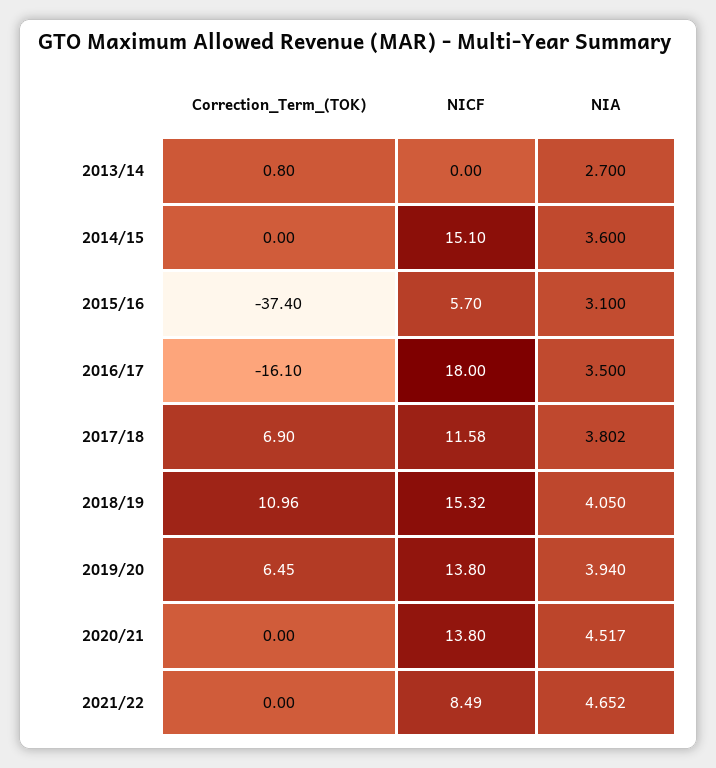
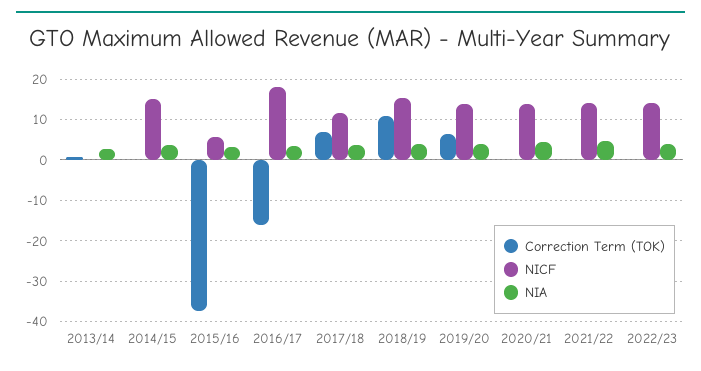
NICF, 2021/22: 8.49 -> 14
Correction_Term_(TOK), 2022/23: none -> 0
NICF, 2022/23: none -> 14
NIA, 2022/23: none -> 4

